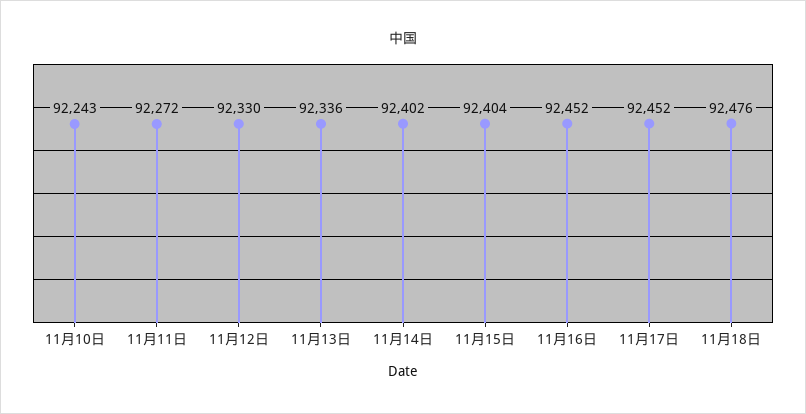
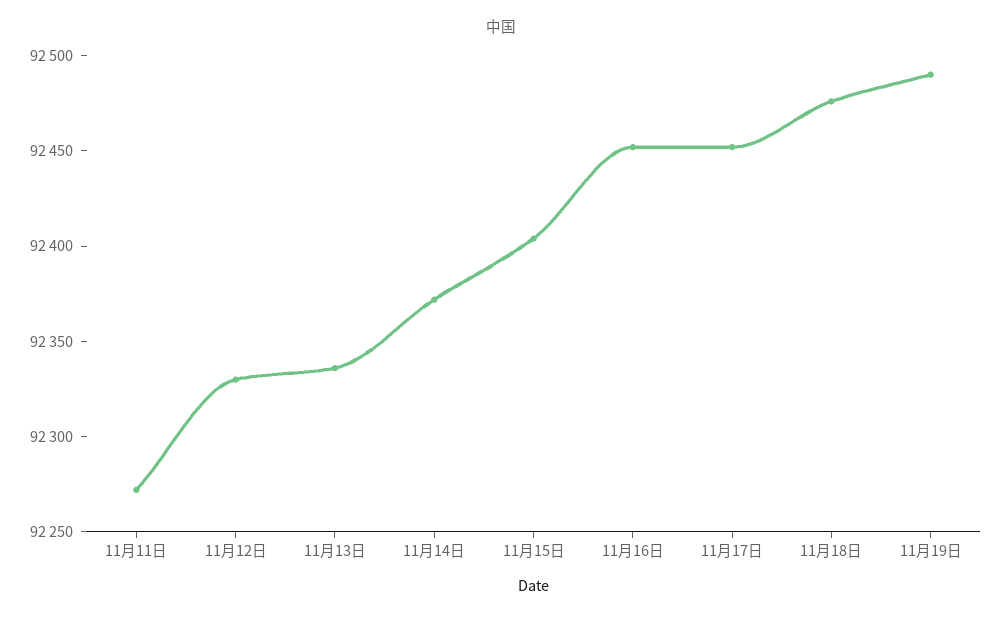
11月10日: 92243 -> none
11月14日: 92402 -> 92370
11月19日: none -> 92490

